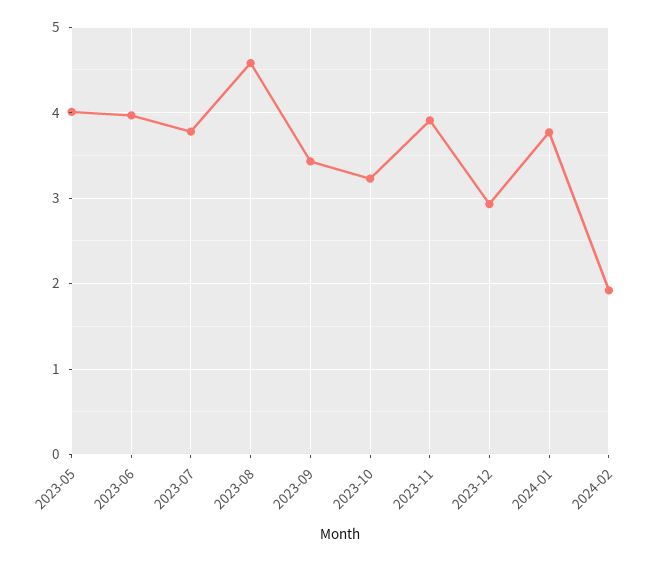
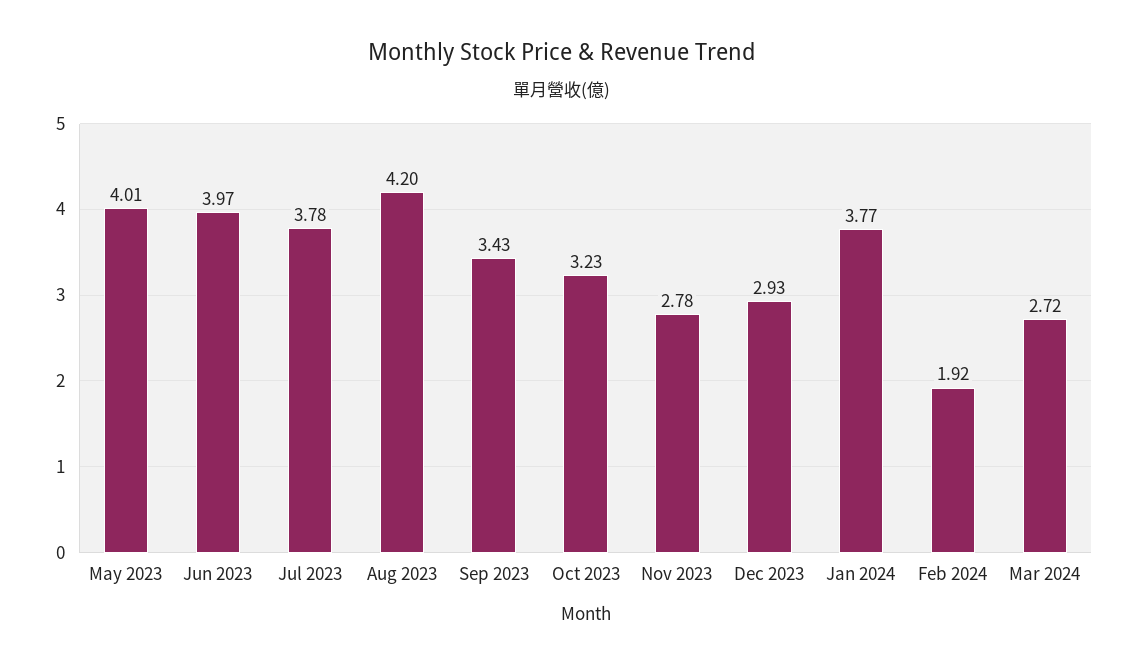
2023-08: 4.6 -> 4.2
2023-11: 3.9 -> 2.78
Mar 2024: none -> 2.72

